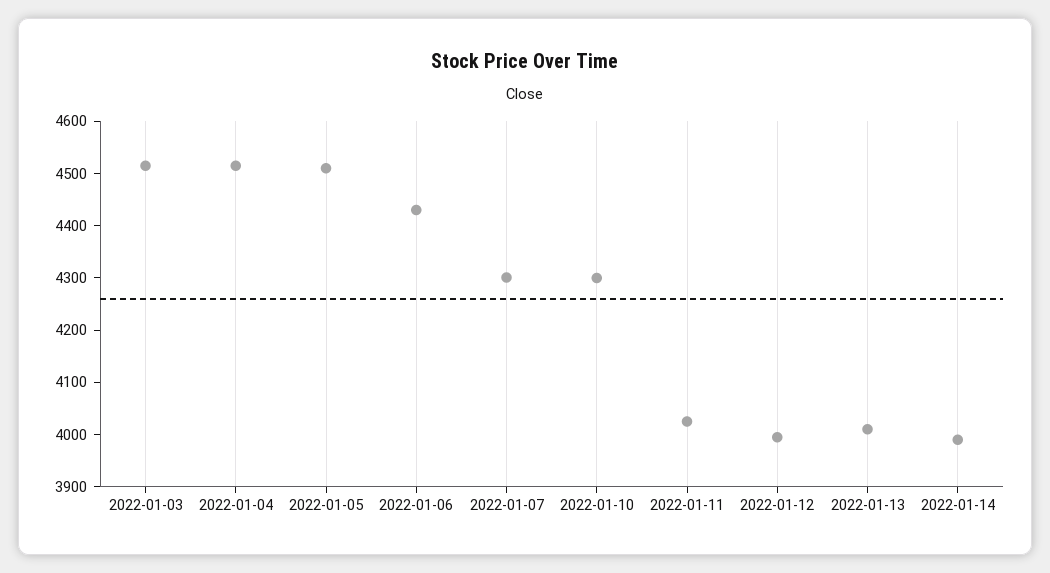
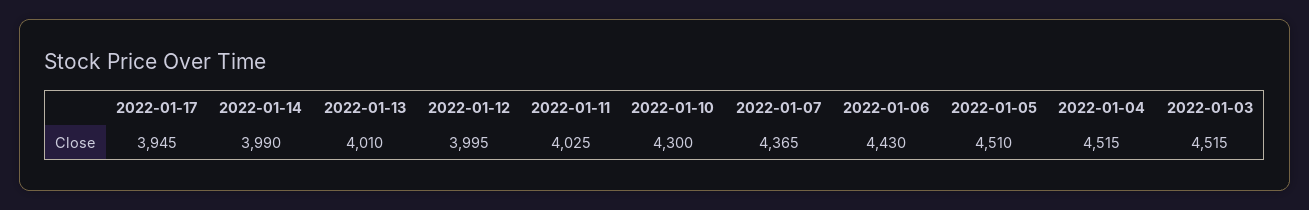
2022-01-07: 4300 -> 4365
2022-01-17: none -> 3945

